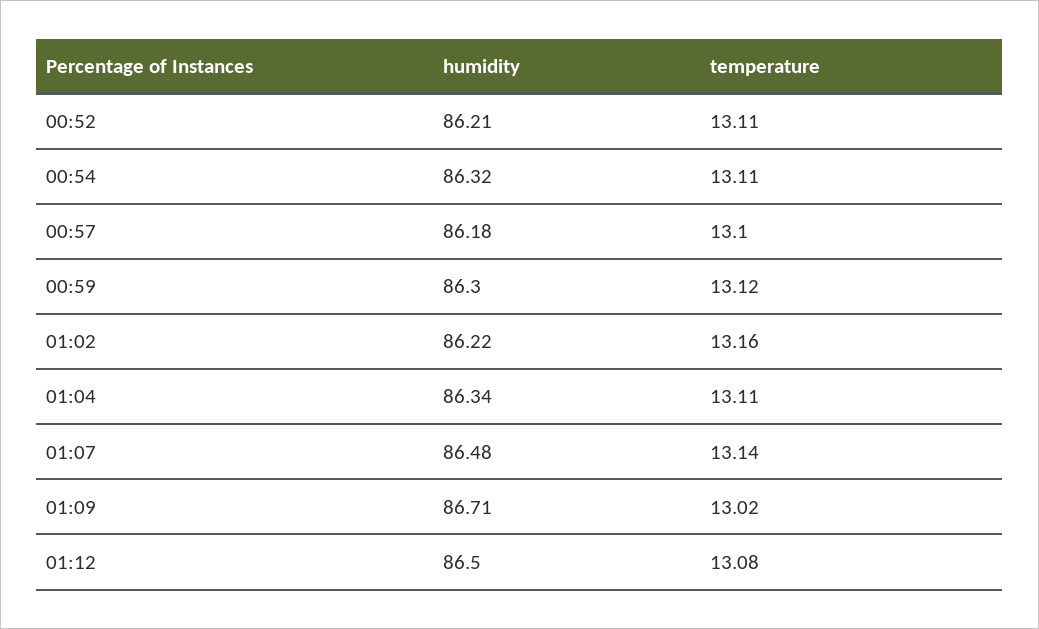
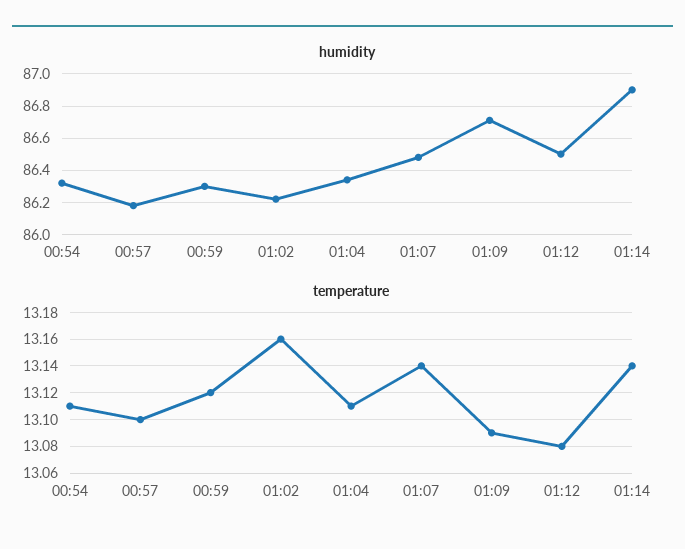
humidity, 00:52: 86.21 -> none
temperature, 00:52: 13.11 -> none
temperature, 01:09: 13.02 -> 13.09
humidity, 01:14: none -> 86.9
temperature, 01:14: none -> 13.14

